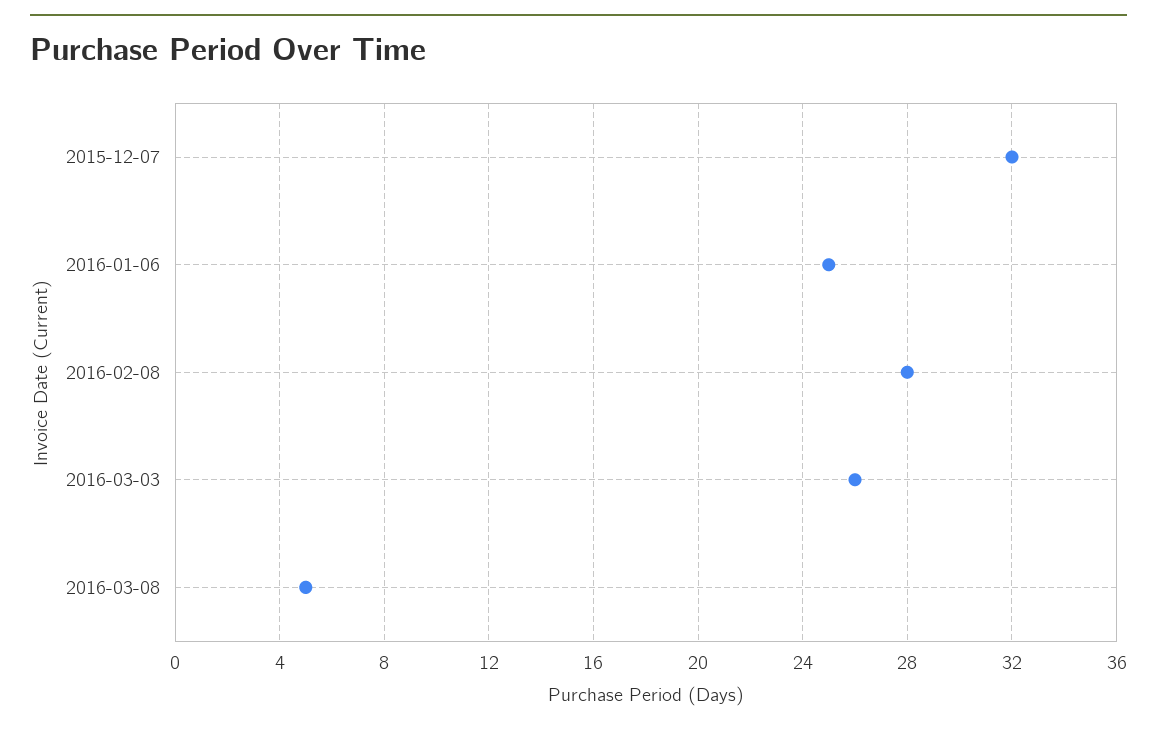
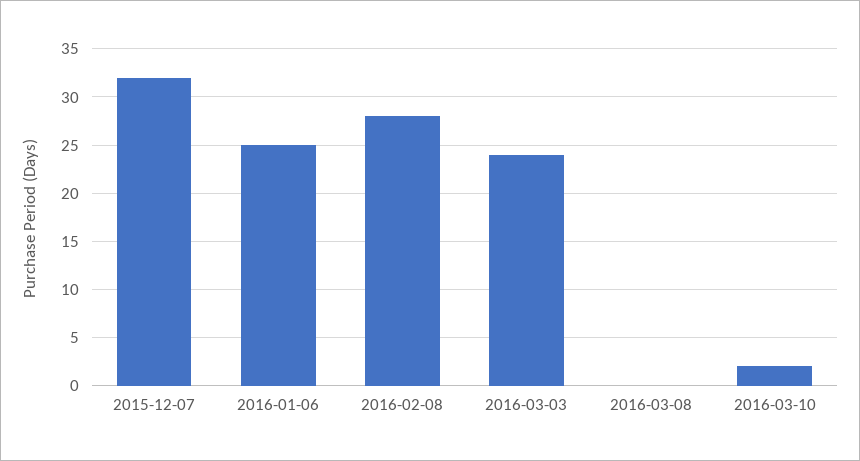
2016-03-03: 26 -> 24
2016-03-08: 5 -> 0
2016-03-10: none -> 2

